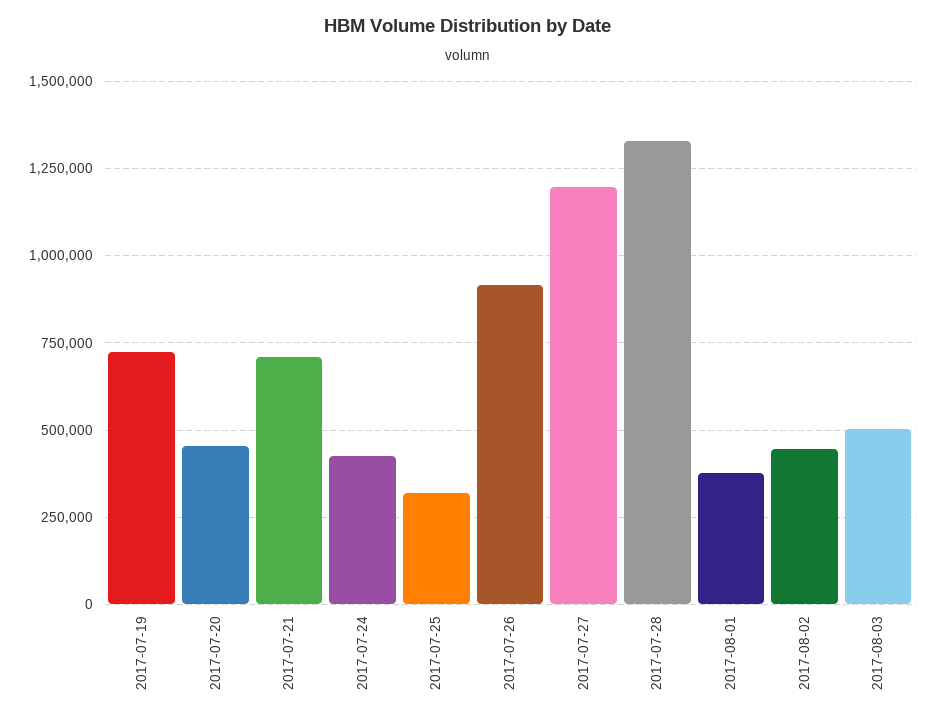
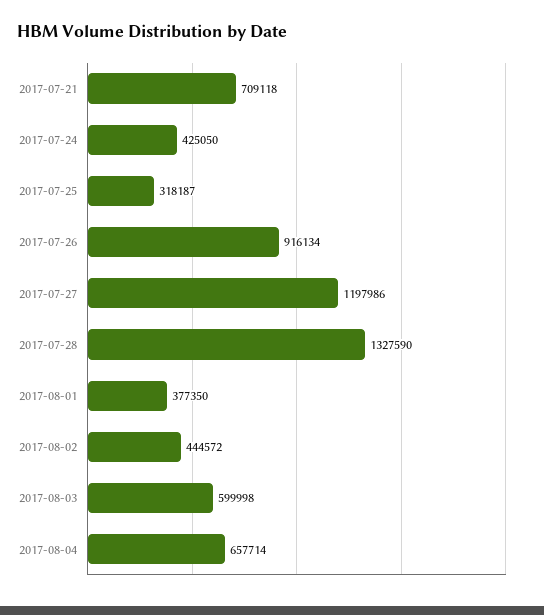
2017-07-19: 725000 -> none
2017-07-20: 450000 -> none
2017-08-03: 500000 -> 599998
2017-08-04: none -> 657714

